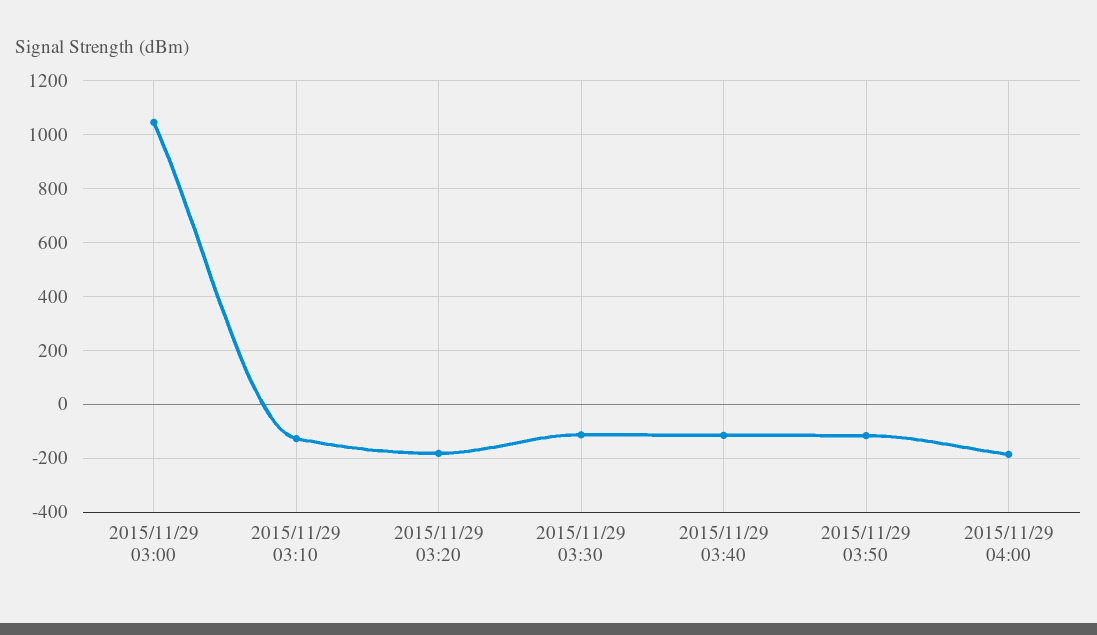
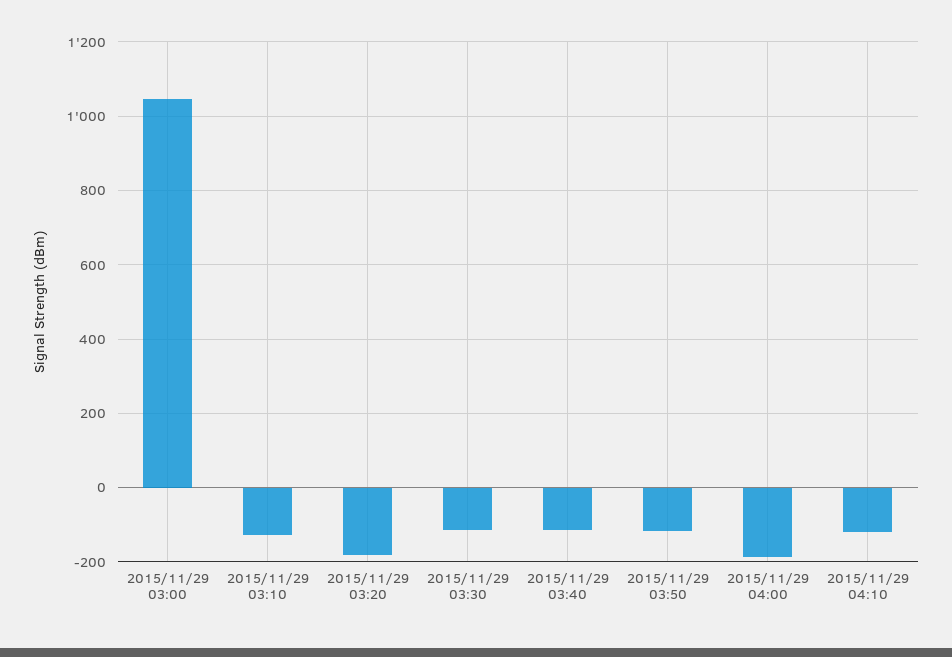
2015/11/29 04:10: none -> -120

